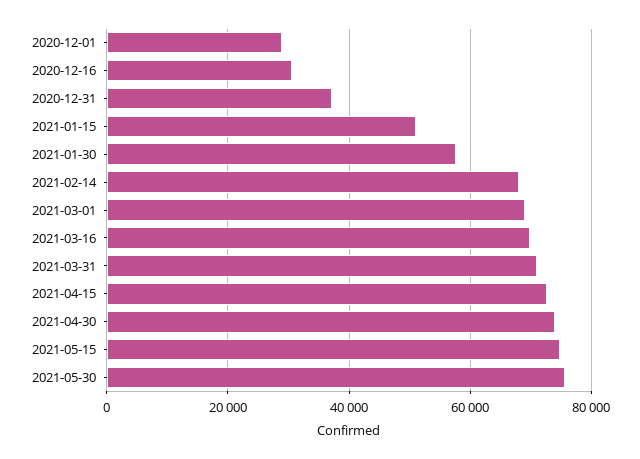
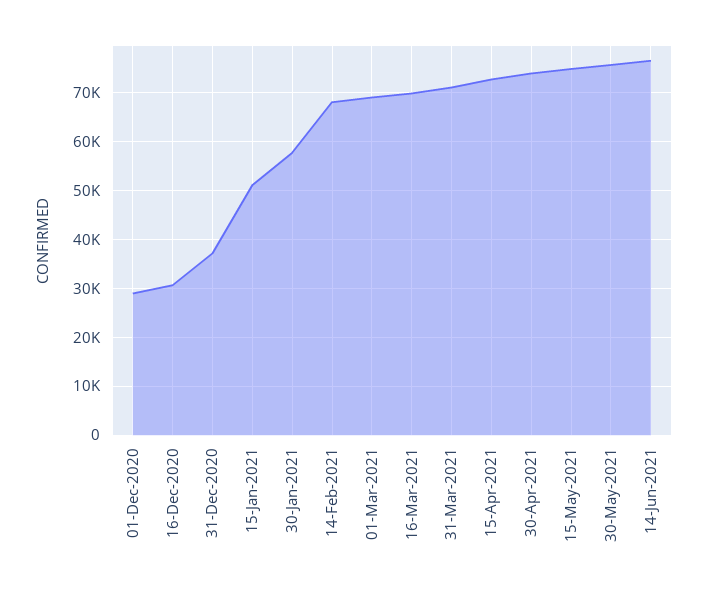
14-Jun-2021: none -> 76000

